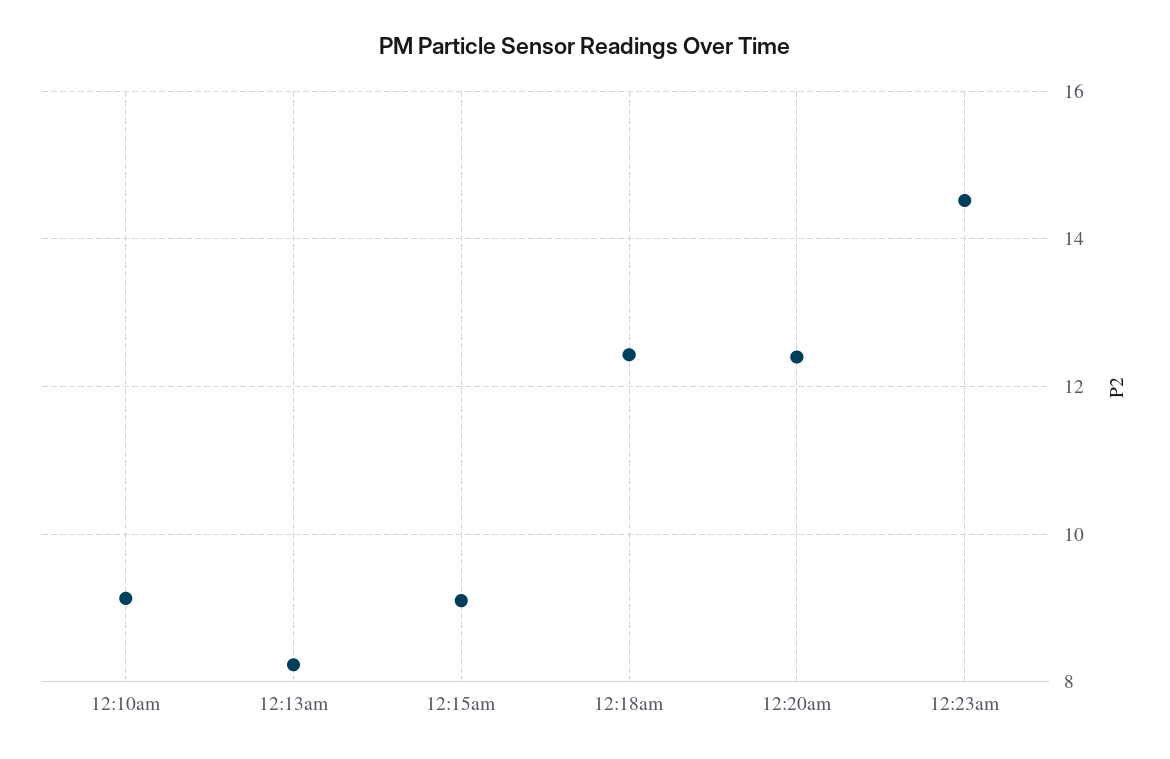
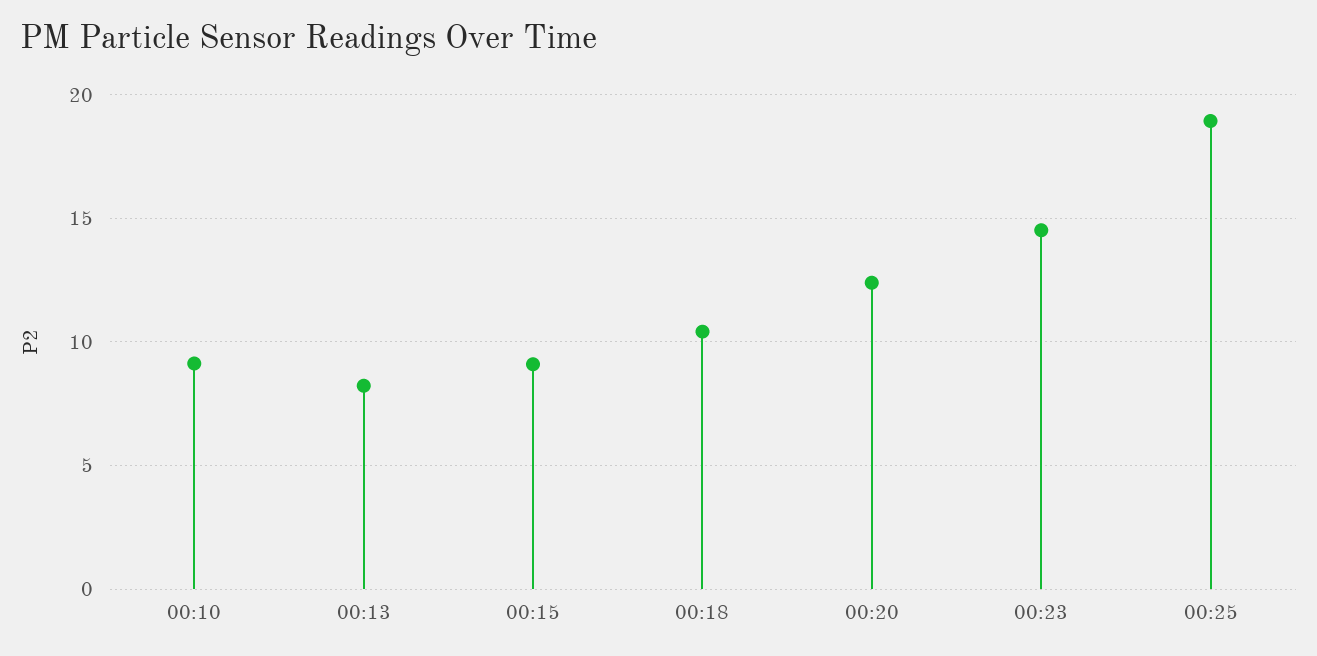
12:18am: 12.4 -> 10.5
00:25: none -> 19

